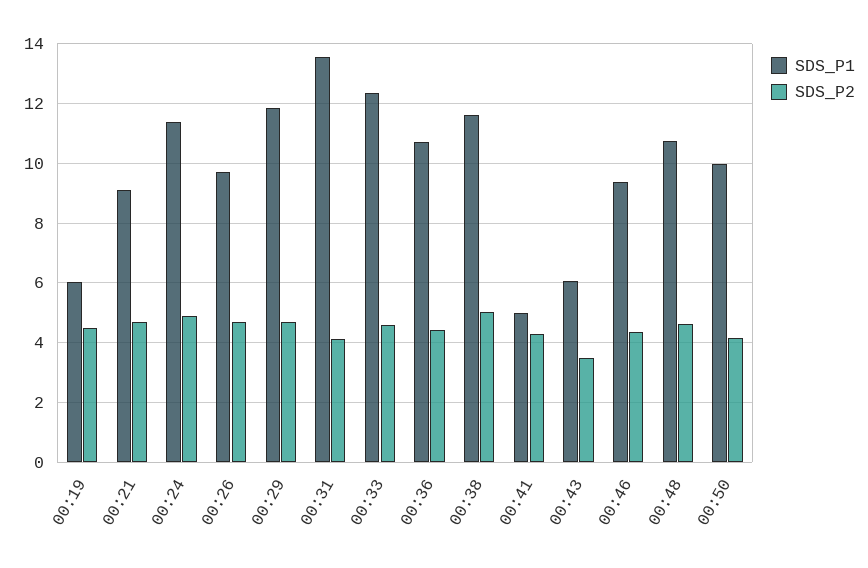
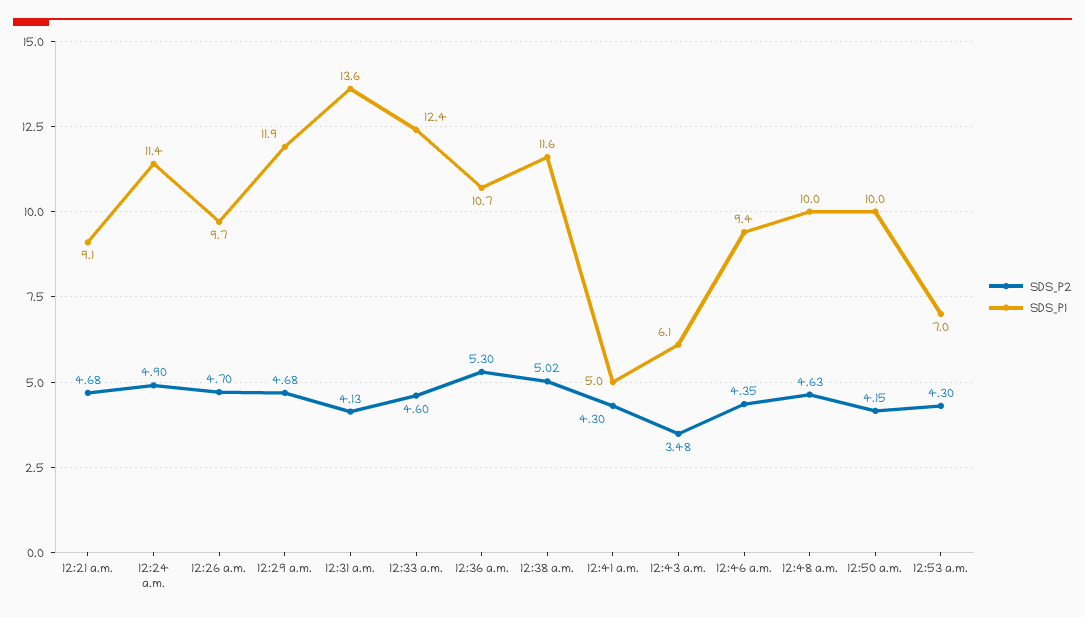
SDS_P1, 00:19: 6 -> none
SDS_P2, 00:19: 4.5 -> none
SDS_P2, 00:36: 4.5 -> 5.3
SDS_P1, 00:48: 10.75 -> 10
SDS_P2, 12:53 a.m.: none -> 4.3
SDS_P1, 12:53 a.m.: none -> 7

